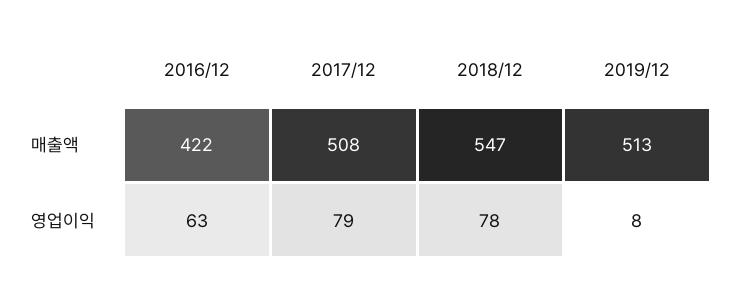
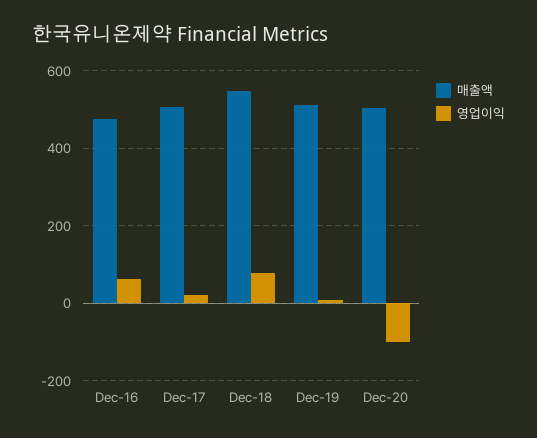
매출액, 2016/12: 422 -> 480
영업이익, 2017/12: 79 -> 20
매출액, Dec-20: none -> 500
영업이익, Dec-20: none -> -100

